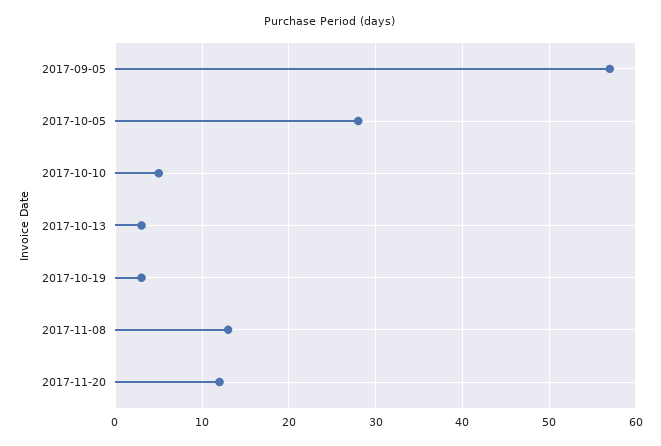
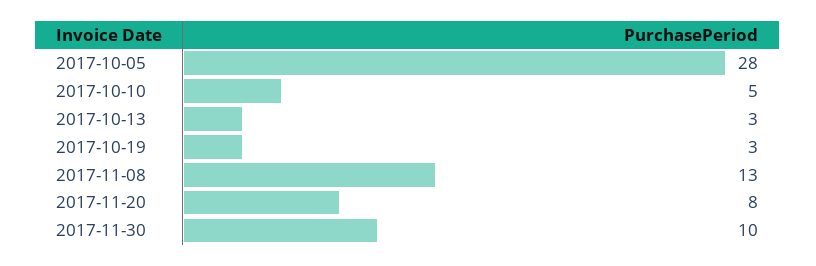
2017-09-05: 57 -> none
2017-11-20: 12 -> 8
2017-11-30: none -> 10

